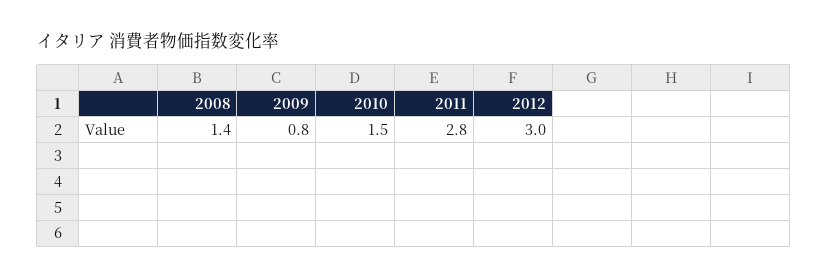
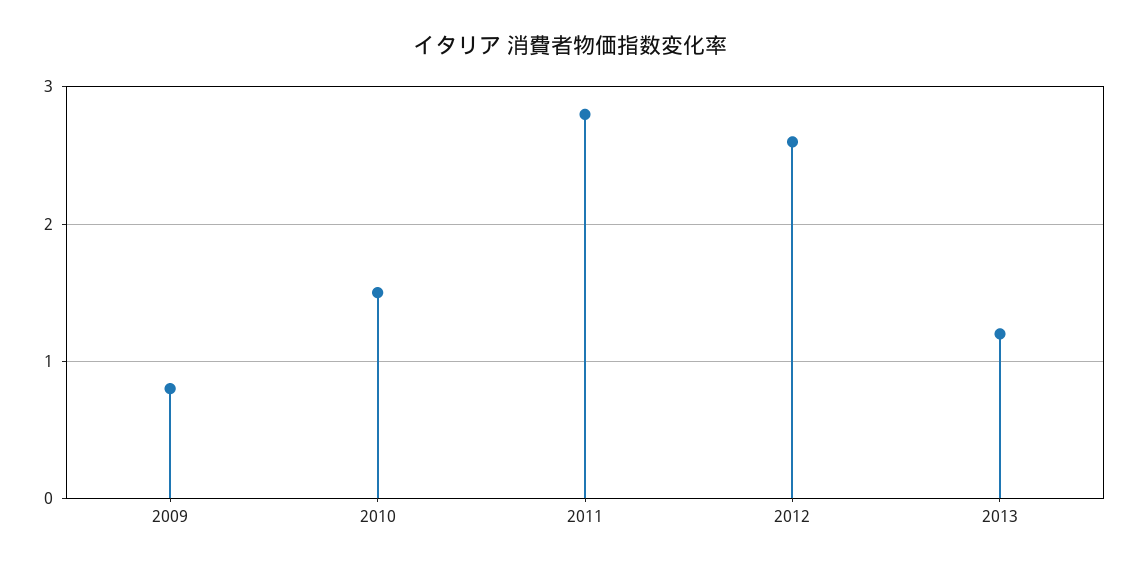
2008: 1.4 -> none
2012: 3 -> 2.6
2013: none -> 1.2

